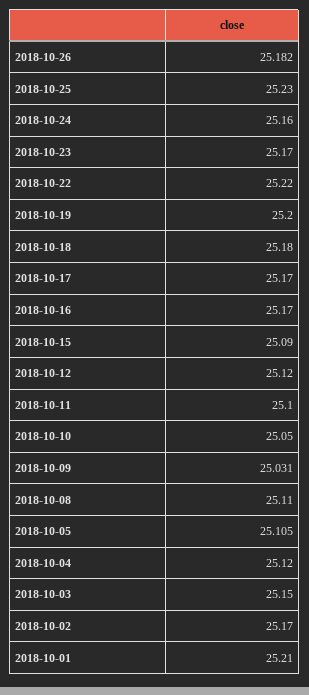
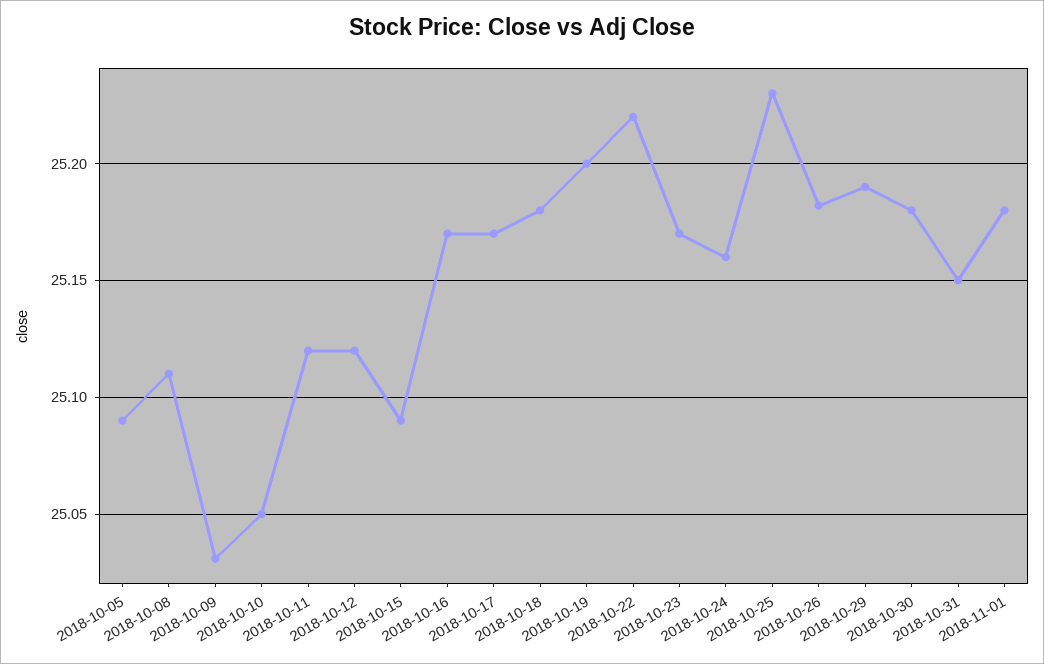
2018-10-11: 25.1 -> 25.12
2018-10-05: 25.105 -> 25.09
2018-10-04: 25.12 -> none
2018-10-03: 25.15 -> none
2018-10-02: 25.17 -> none
2018-10-01: 25.21 -> none
2018-10-29: none -> 25.19
2018-10-30: none -> 25.18
2018-10-31: none -> 25.15
2018-11-01: none -> 25.18

